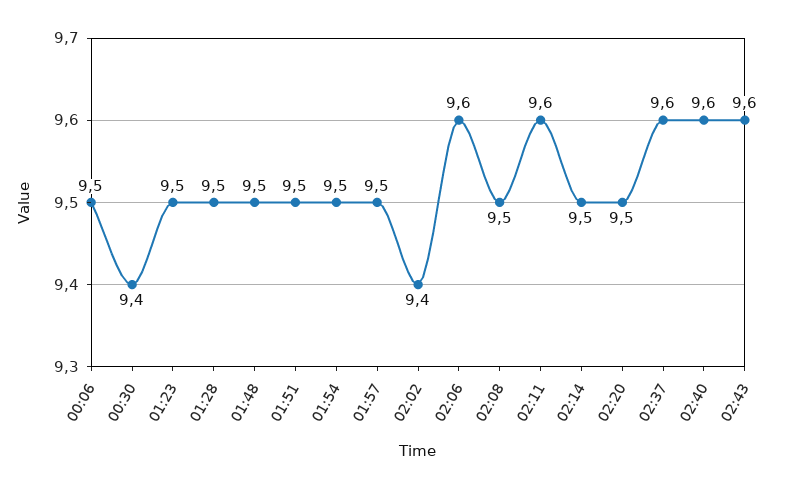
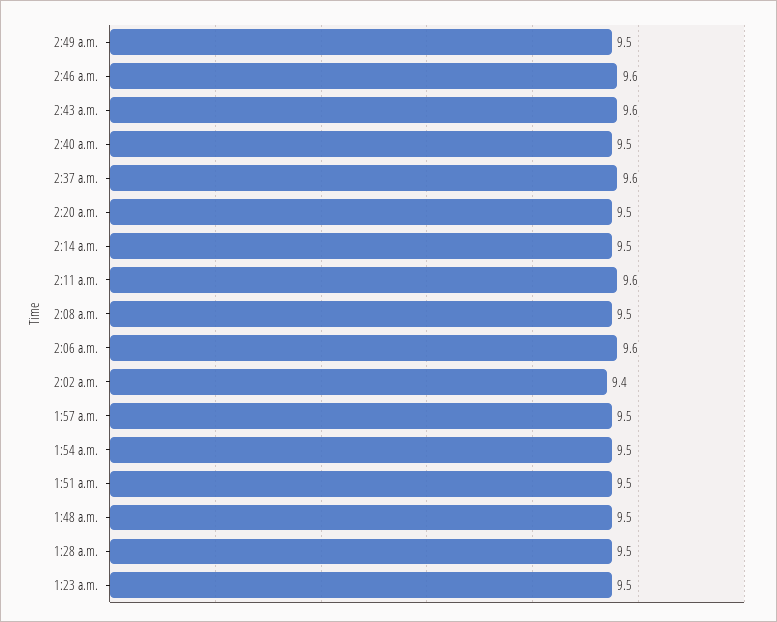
00:06: 9.5 -> none
00:30: 9.4 -> none
02:40: 9.6 -> 9.5
2:49 a.m.: none -> 9.5
2:46 a.m.: none -> 9.6

